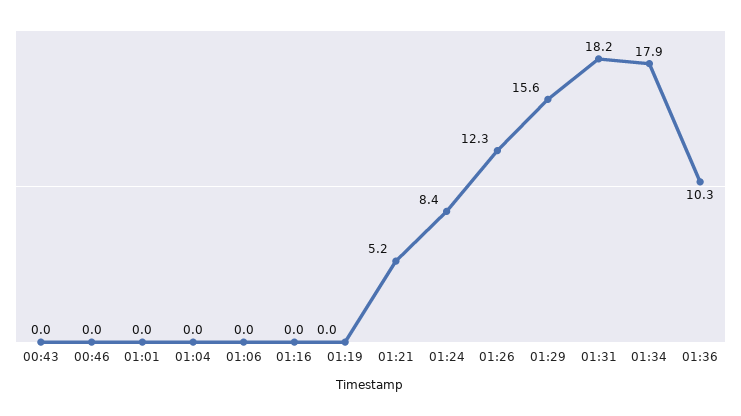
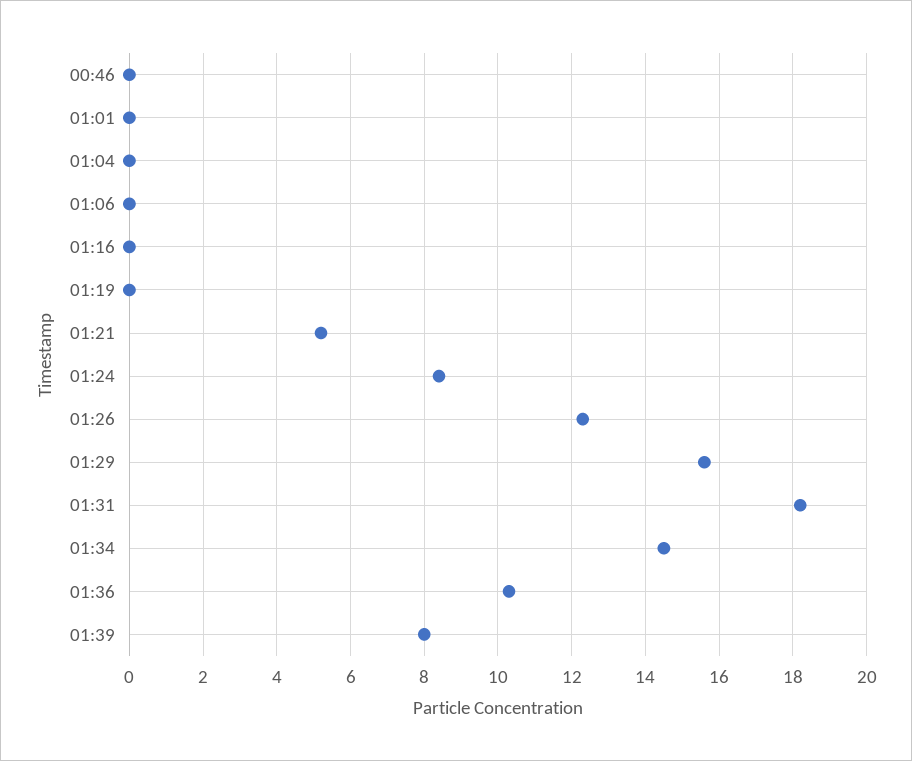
00:43: 0 -> none
01:34: 17.9 -> 14.5
01:39: none -> 8

